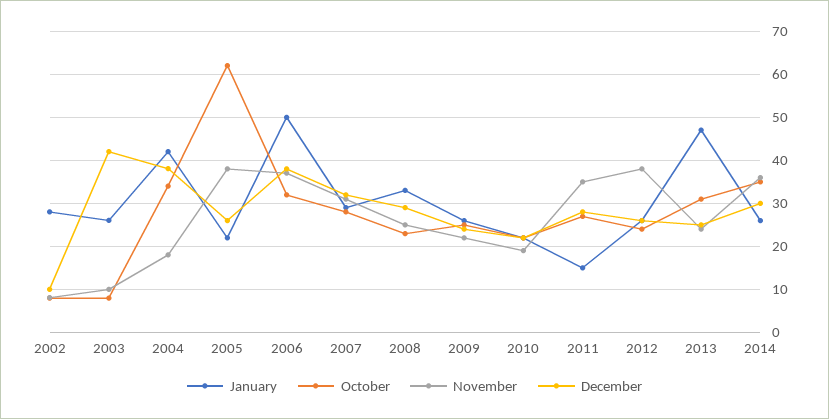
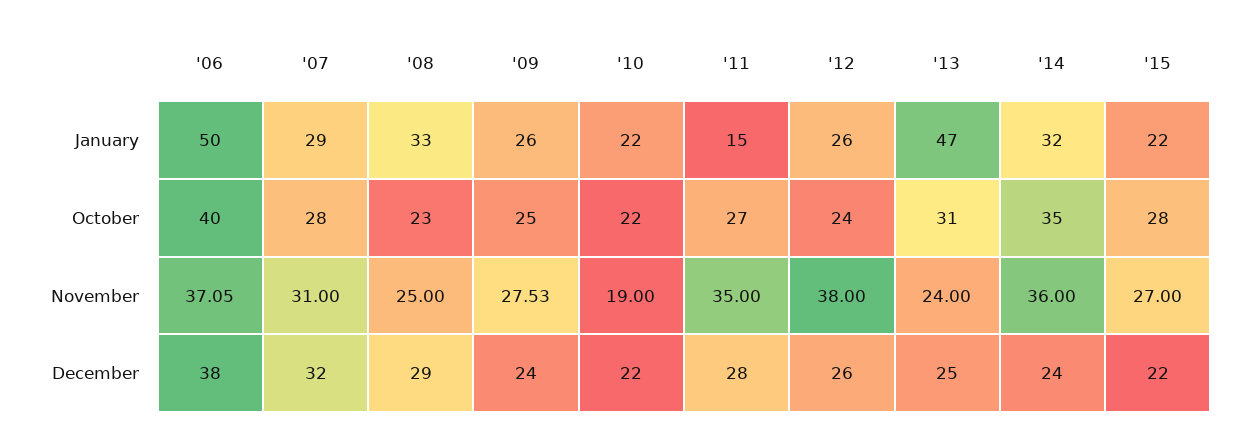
January, 2002: 28 -> none
October, 2002: 8 -> none
November, 2002: 8 -> none
December, 2002: 10 -> none
January, 2003: 26 -> none
October, 2003: 8 -> none
November, 2003: 10 -> none
December, 2003: 42 -> none
January, 2004: 42 -> none
October, 2004: 34 -> none
November, 2004: 18 -> none
December, 2004: 38 -> none
January, 2005: 22 -> none
October, 2005: 62 -> none
November, 2005: 38 -> none
December, 2005: 26 -> none
October, 2006: 32 -> 40
November, 2009: 22 -> 27.53
January, 2014: 26 -> 32
December, 2014: 30 -> 24
January, '15: none -> 22
October, '15: none -> 28
November, '15: none -> 27
December, '15: none -> 22

